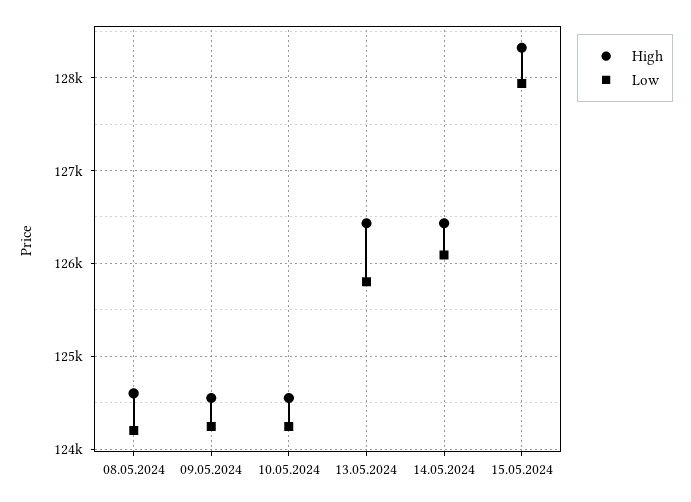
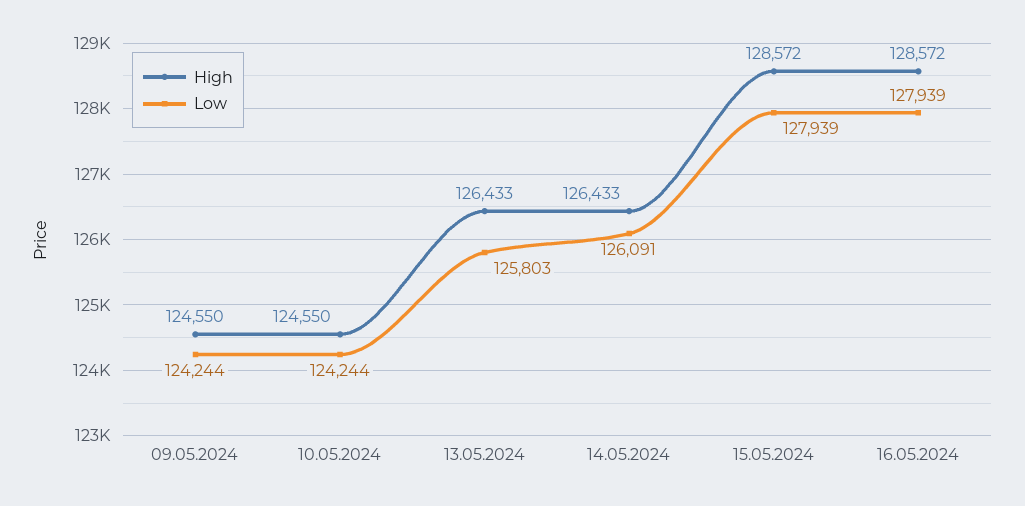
High, 08.05.2024: 124600 -> none
Low, 08.05.2024: 124200 -> none
High, 15.05.2024: 128300 -> 128572
High, 16.05.2024: none -> 128572
Low, 16.05.2024: none -> 127939

